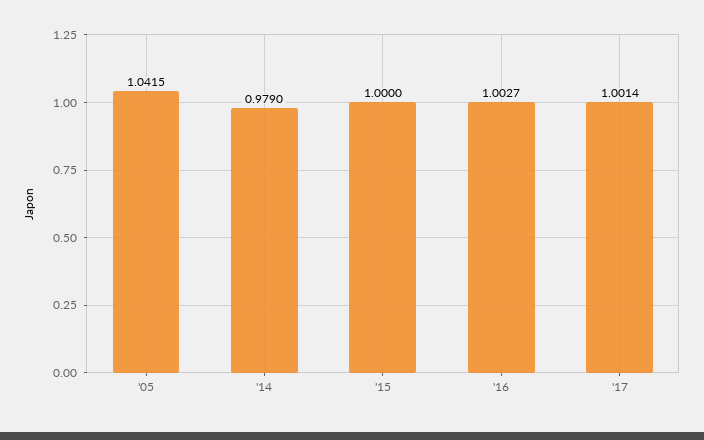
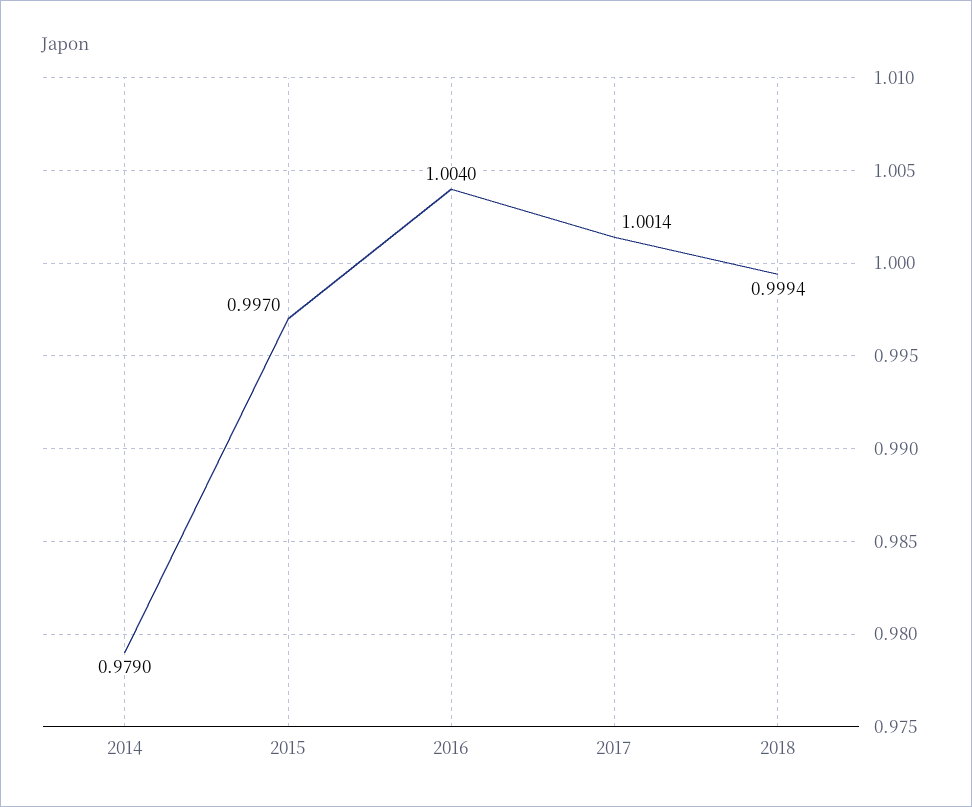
'05: 1.0415 -> none
'15: 1 -> 0.997
'16: 1.0027 -> 1.004
2018: none -> 0.9994

